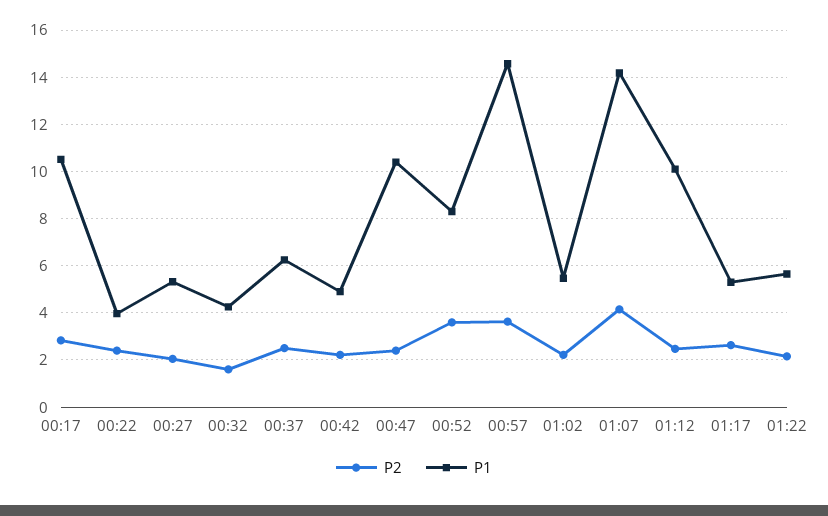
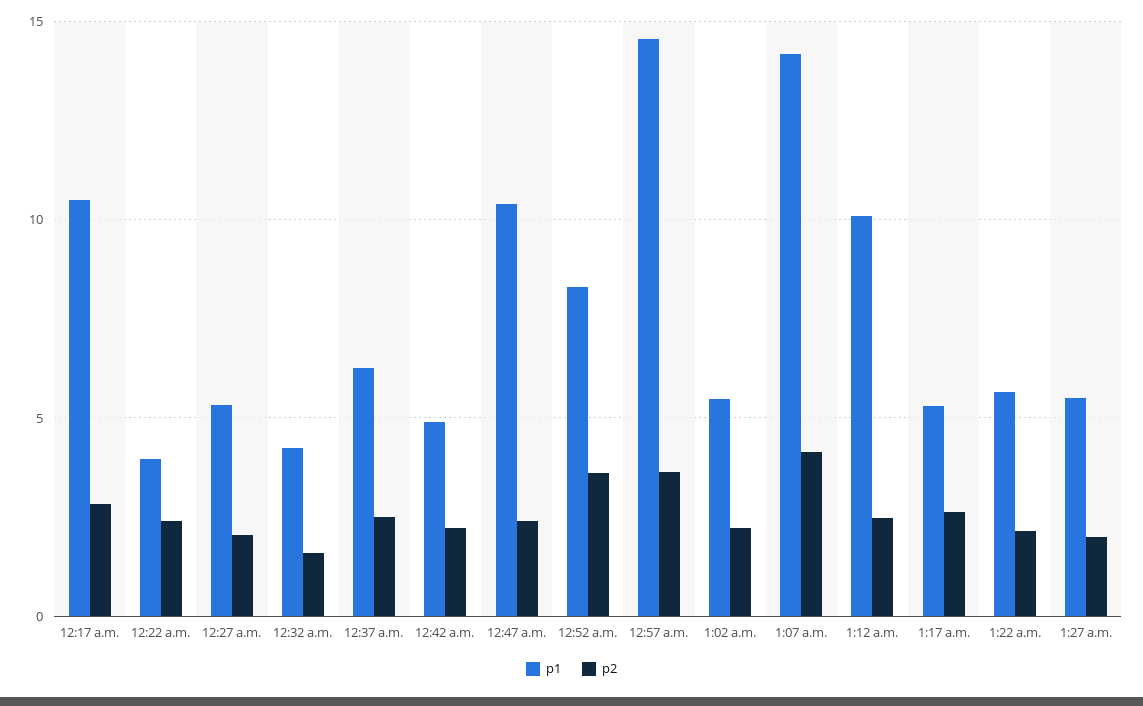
P1, 1:27 a.m.: none -> 5.5
P2, 1:27 a.m.: none -> 2

